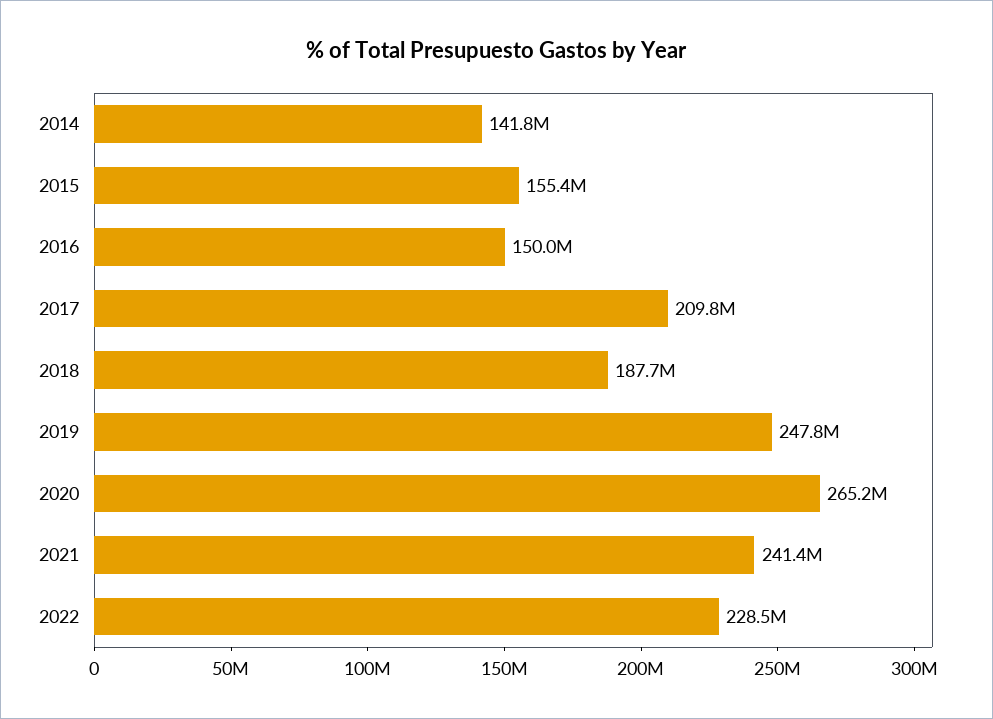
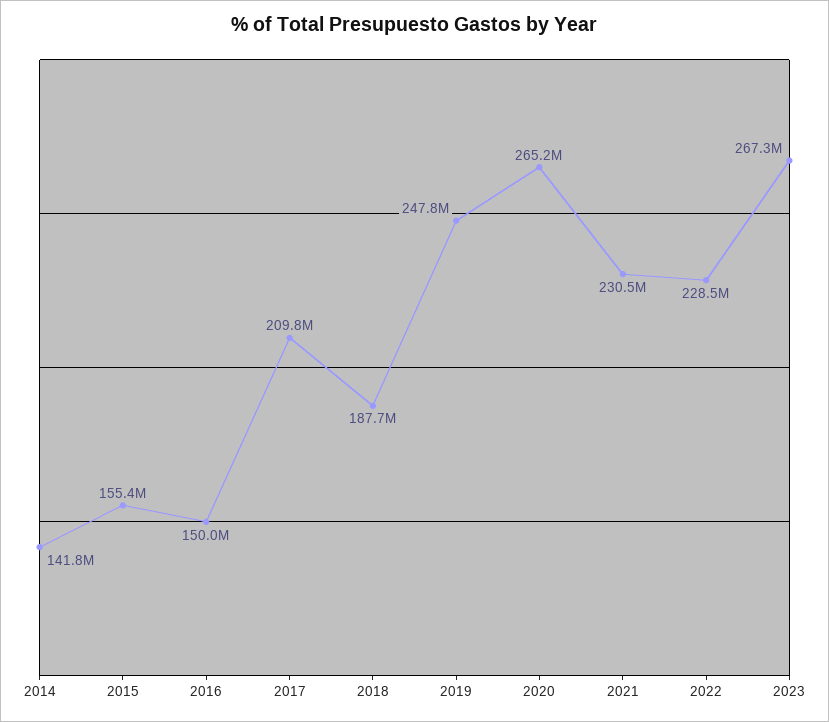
2021: 241400000 -> 230500000
2023: none -> 267300000

